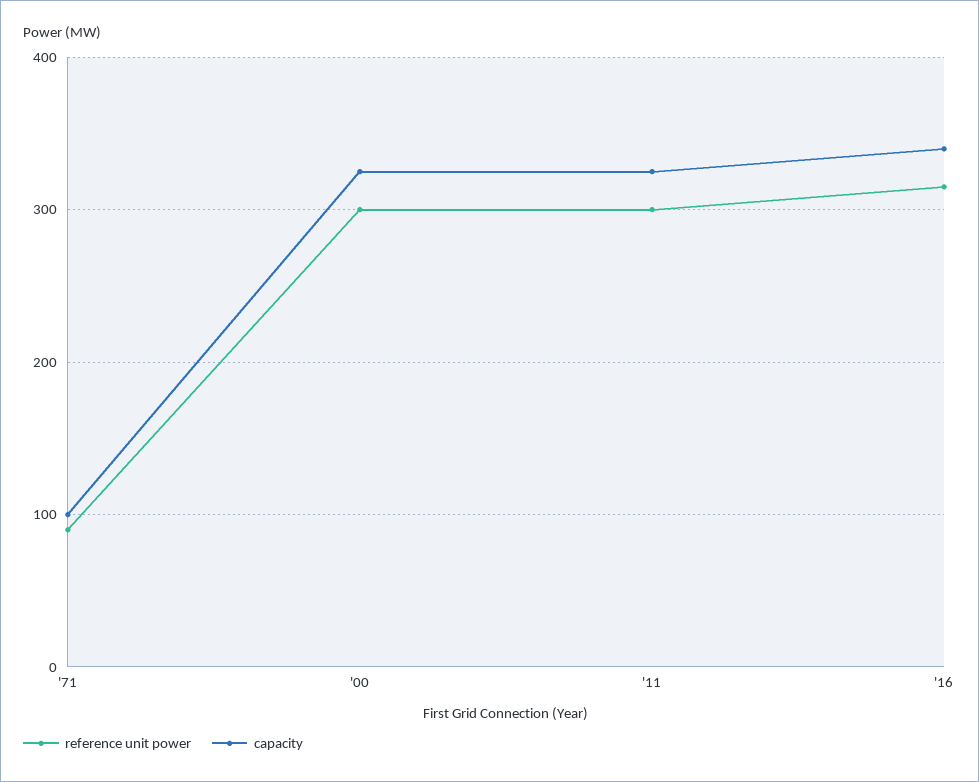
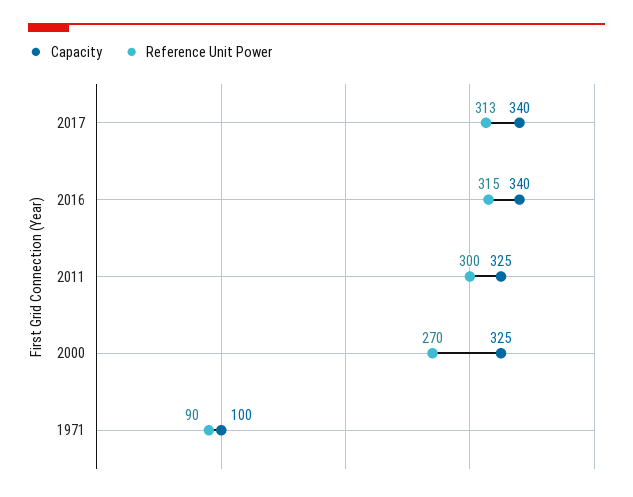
reference unit power, '00: 300 -> 270
capacity, 2017: none -> 340
reference unit power, 2017: none -> 313

